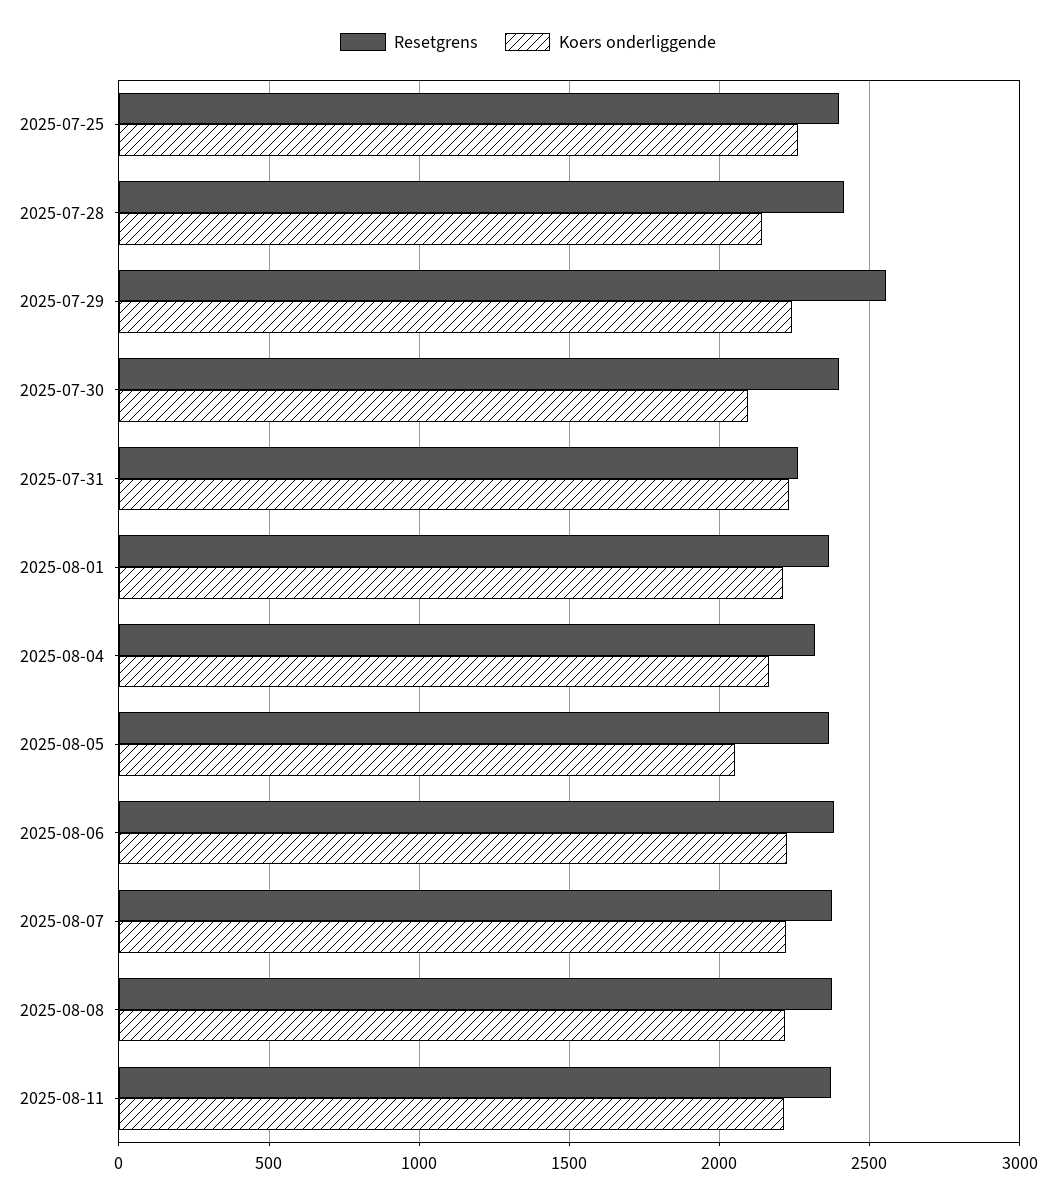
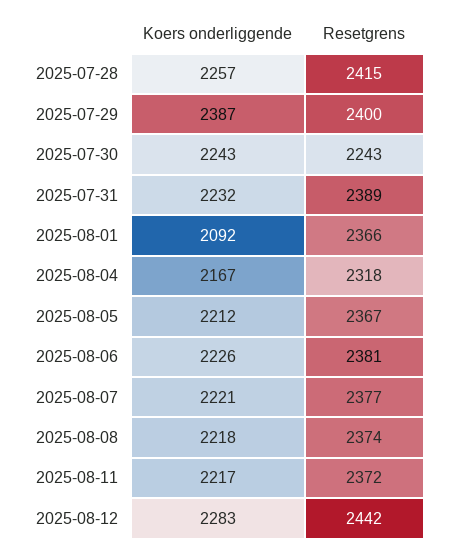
Resetgrens, 2025-07-25: 2400 -> none
Koers onderliggende, 2025-07-25: 2250 -> none
Koers onderliggende, 2025-07-28: 2150 -> 2257
Resetgrens, 2025-07-29: 2550 -> 2400
Koers onderliggende, 2025-07-29: 2250 -> 2387
Resetgrens, 2025-07-30: 2400 -> 2243
Koers onderliggende, 2025-07-30: 2100 -> 2243
Resetgrens, 2025-07-31: 2250 -> 2389
Koers onderliggende, 2025-08-01: 2200 -> 2092
Koers onderliggende, 2025-08-05: 2050 -> 2212
Koers onderliggende, 2025-08-12: none -> 2283
Resetgrens, 2025-08-12: none -> 2442

